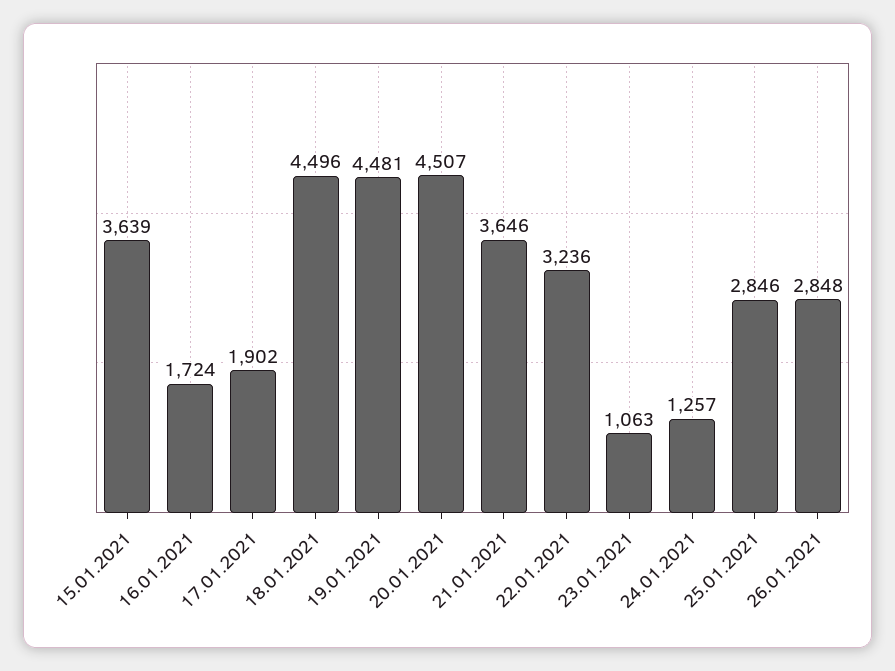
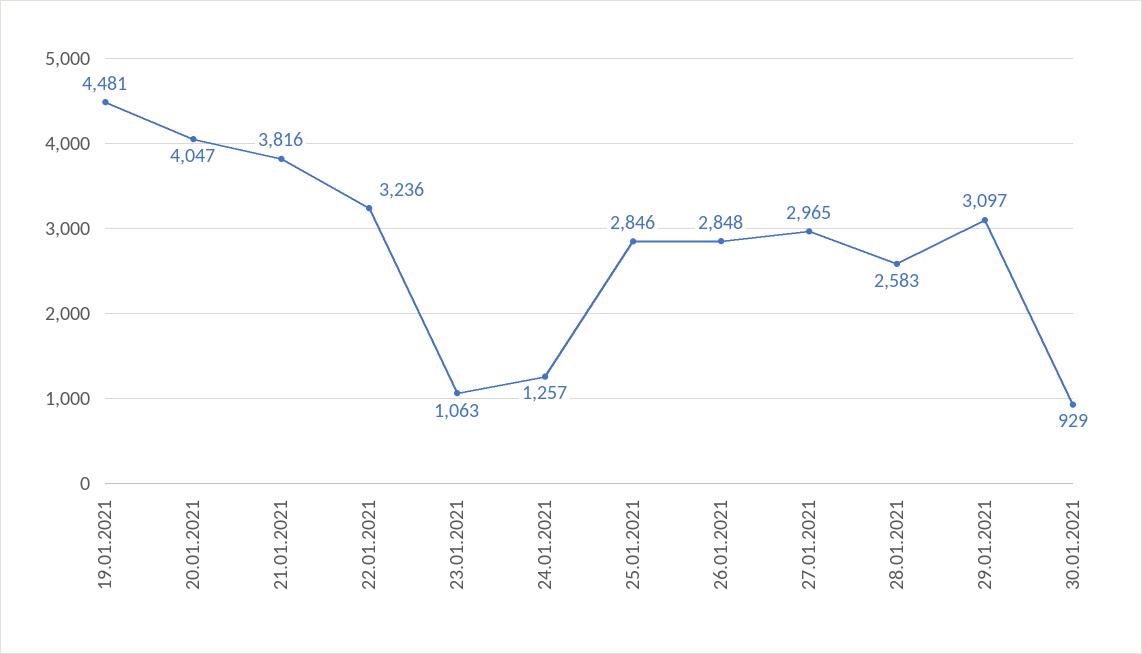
15.01.2021: 3639 -> none
16.01.2021: 1724 -> none
17.01.2021: 1902 -> none
18.01.2021: 4496 -> none
20.01.2021: 4507 -> 4047
21.01.2021: 3646 -> 3816
27.01.2021: none -> 2965
28.01.2021: none -> 2583
29.01.2021: none -> 3097
30.01.2021: none -> 929

